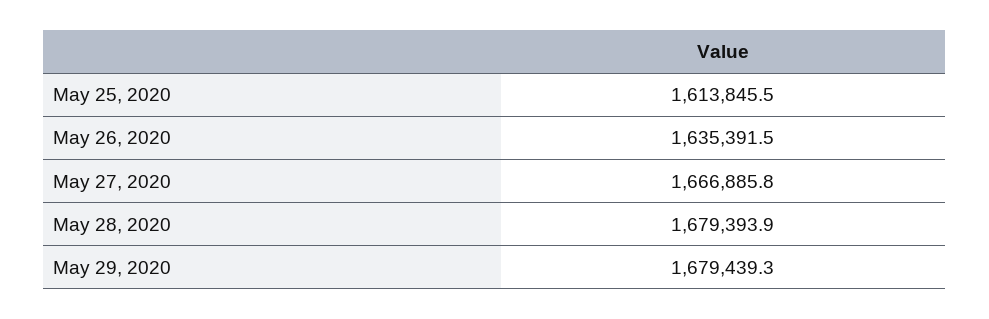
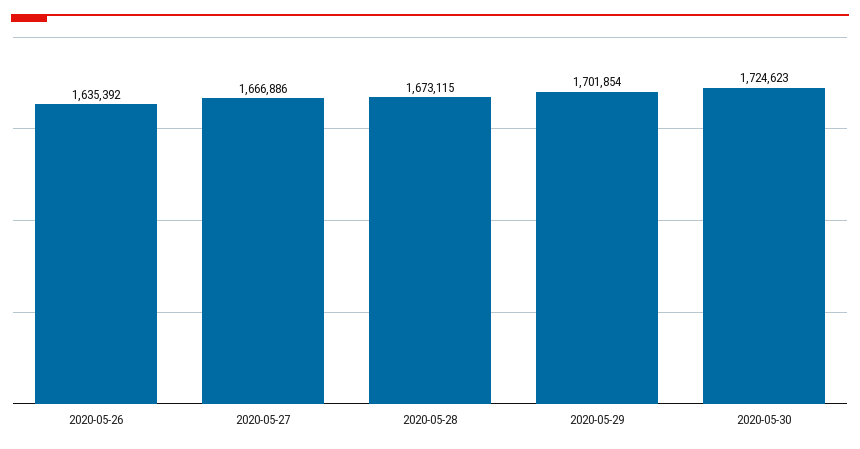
May 25, 2020: 1613845.5 -> none
May 28, 2020: 1679393.9 -> 1673115
May 29, 2020: 1679439.3 -> 1701854
2020-05-30: none -> 1724623

